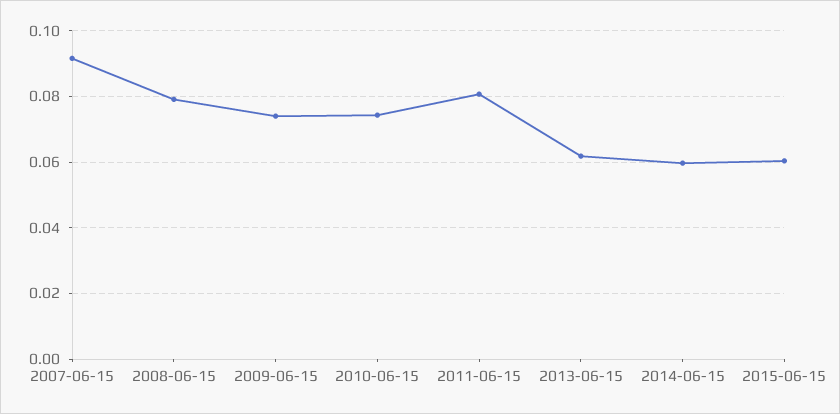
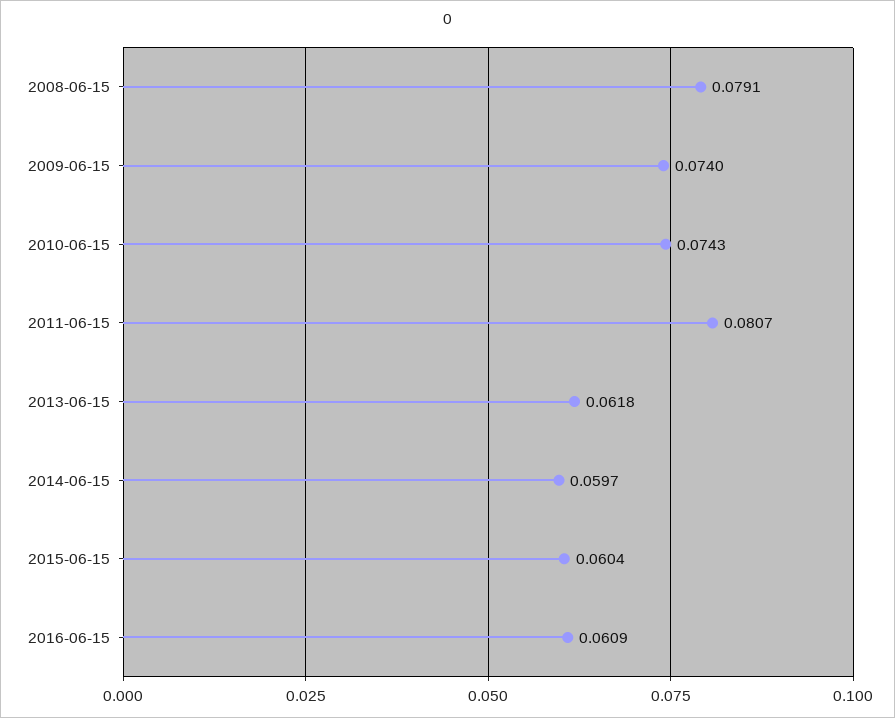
2007-06-15: 0.092 -> none
2016-06-15: none -> 0.0609

